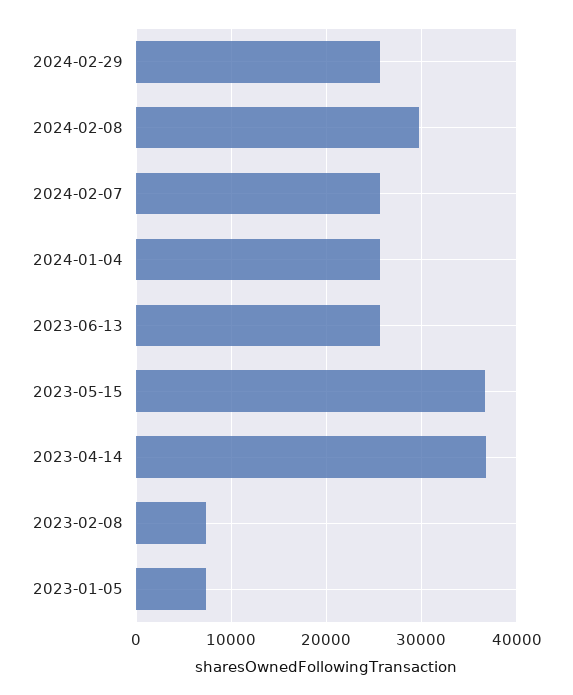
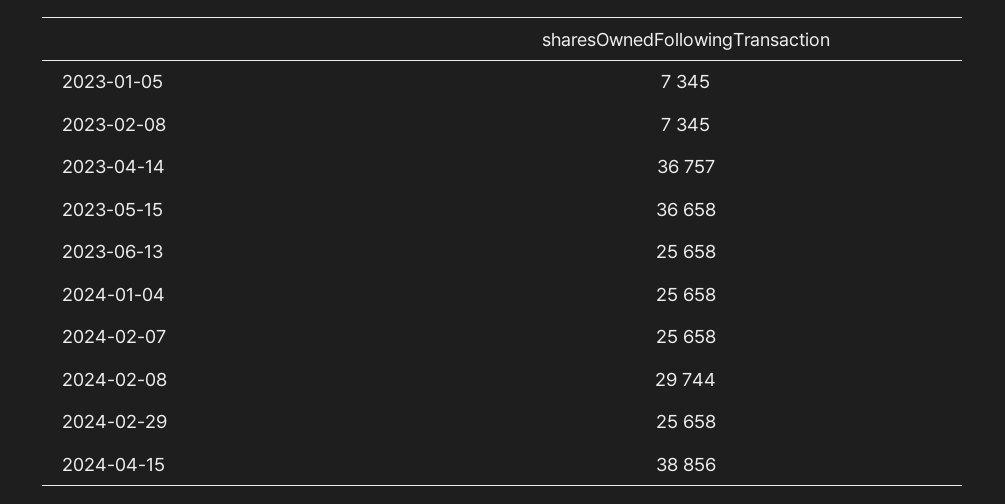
2024-04-15: none -> 38856

